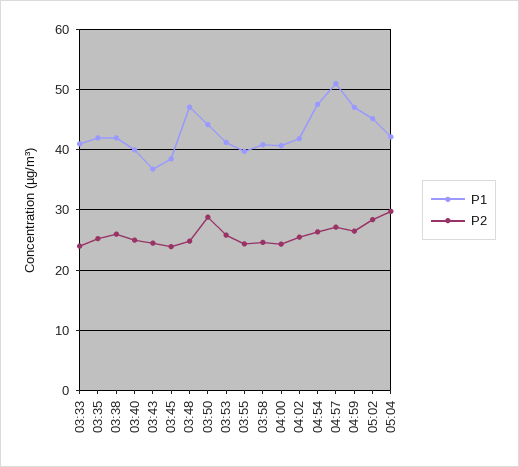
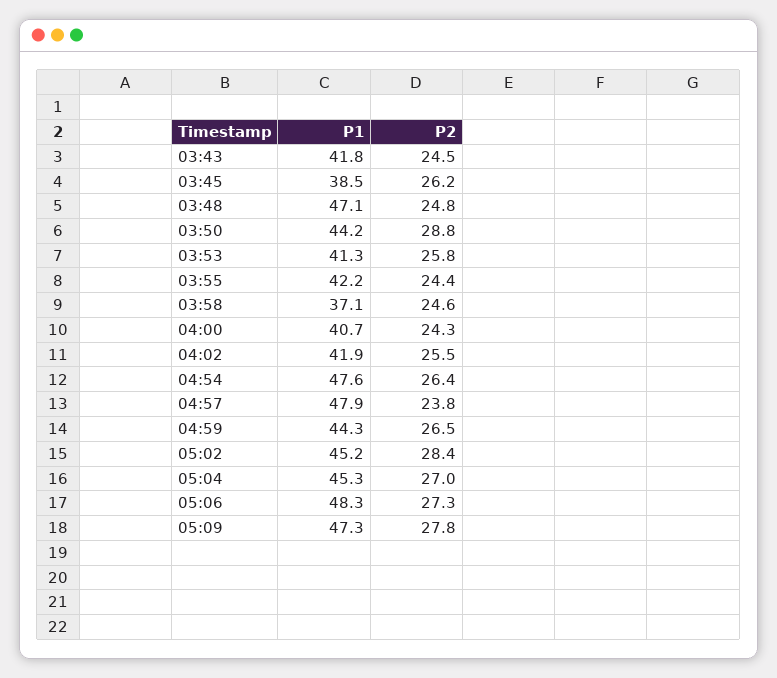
P1, 03:33: 41 -> none
P2, 03:33: 24 -> none
P1, 03:35: 42 -> none
P2, 03:35: 25 -> none
P1, 03:38: 42 -> none
P2, 03:38: 26 -> none
P1, 03:40: 40 -> none
P2, 03:40: 25 -> none
P1, 03:43: 37 -> 41.8
P2, 03:45: 24 -> 26.2
P1, 03:55: 40 -> 42.2
P1, 03:58: 41 -> 37.1
P1, 04:57: 51 -> 47.9
P2, 04:57: 27 -> 23.8
P1, 04:59: 47 -> 44.3
P1, 05:04: 42 -> 45.3
P2, 05:04: 30 -> 27
P1, 05:06: none -> 48.3
P2, 05:06: none -> 27.3
P1, 05:09: none -> 47.3
P2, 05:09: none -> 27.8

